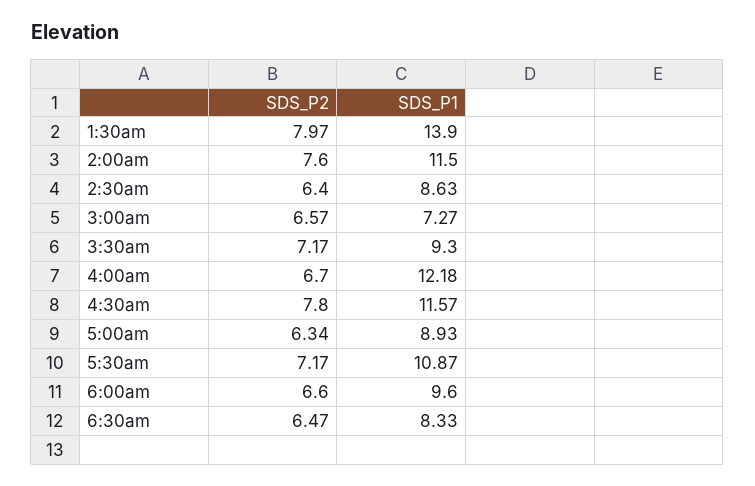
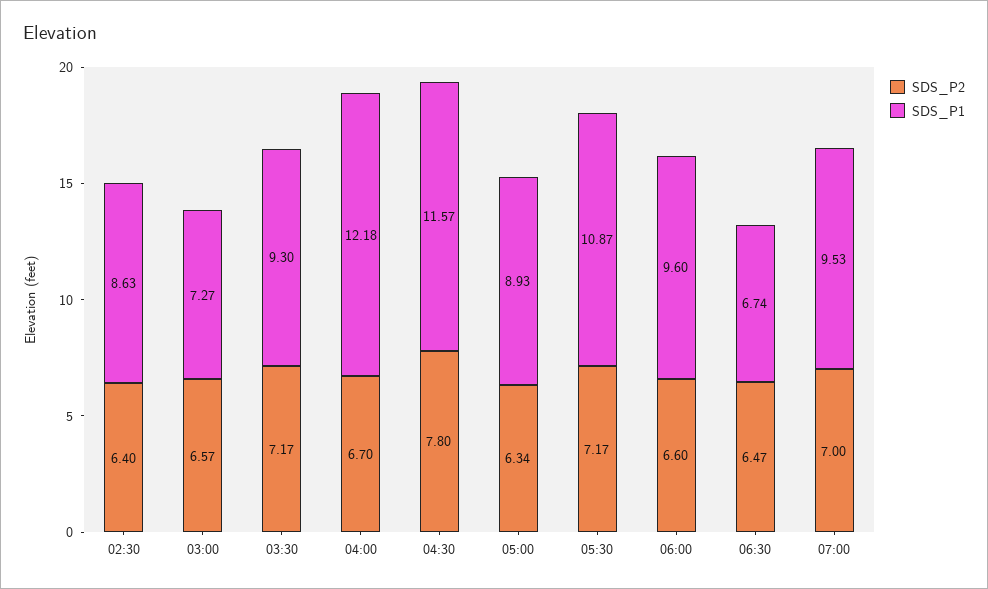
SDS_P2, 1:30am: 7.97 -> none
SDS_P1, 1:30am: 13.9 -> none
SDS_P2, 2:00am: 7.6 -> none
SDS_P1, 2:00am: 11.5 -> none
SDS_P1, 6:30am: 8.33 -> 6.74
SDS_P2, 07:00: none -> 7
SDS_P1, 07:00: none -> 9.53

